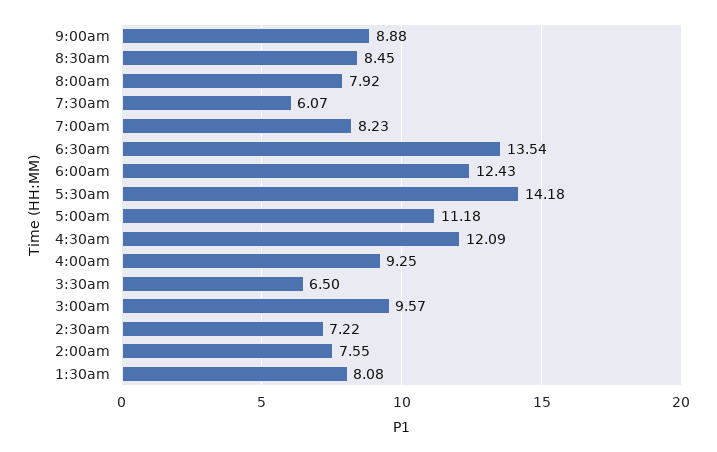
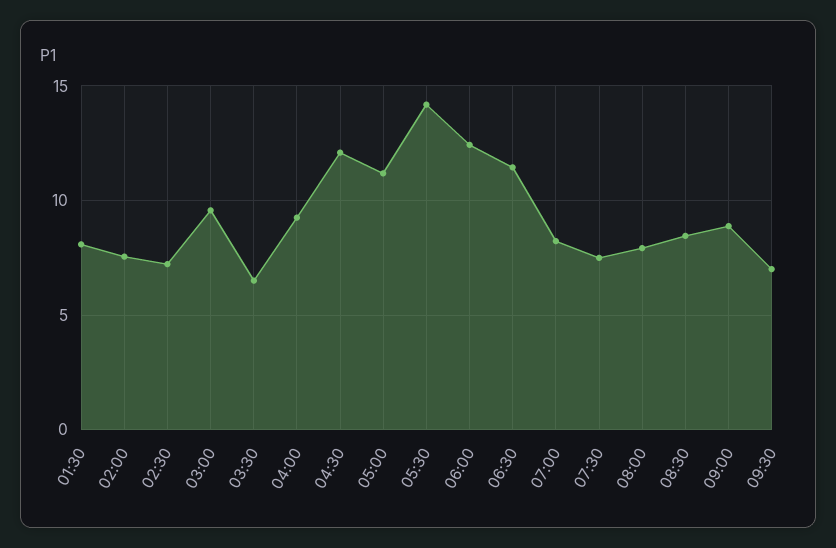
7:30am: 6.07 -> 7.5
6:30am: 13.54 -> 11.5
09:30: none -> 7

